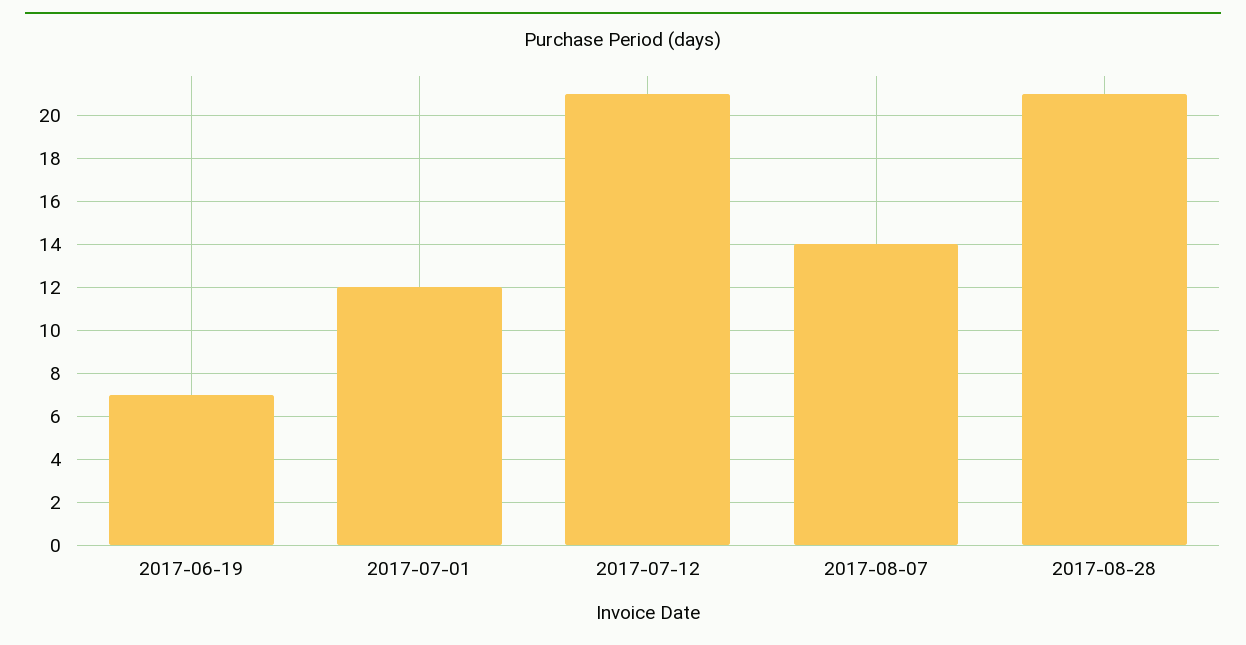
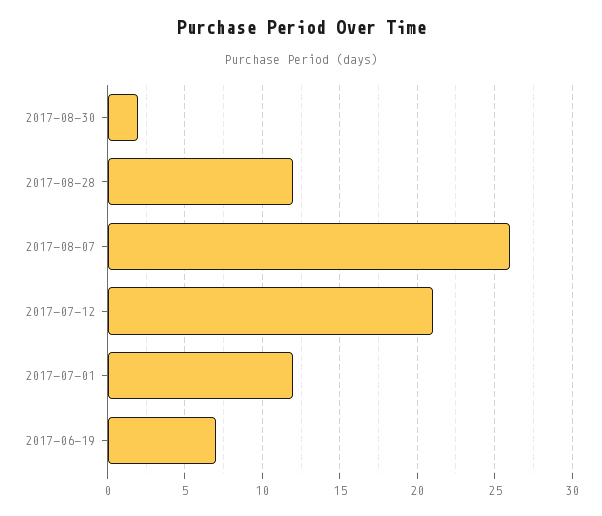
2017-08-07: 14 -> 26
2017-08-28: 21 -> 12
2017-08-30: none -> 2

